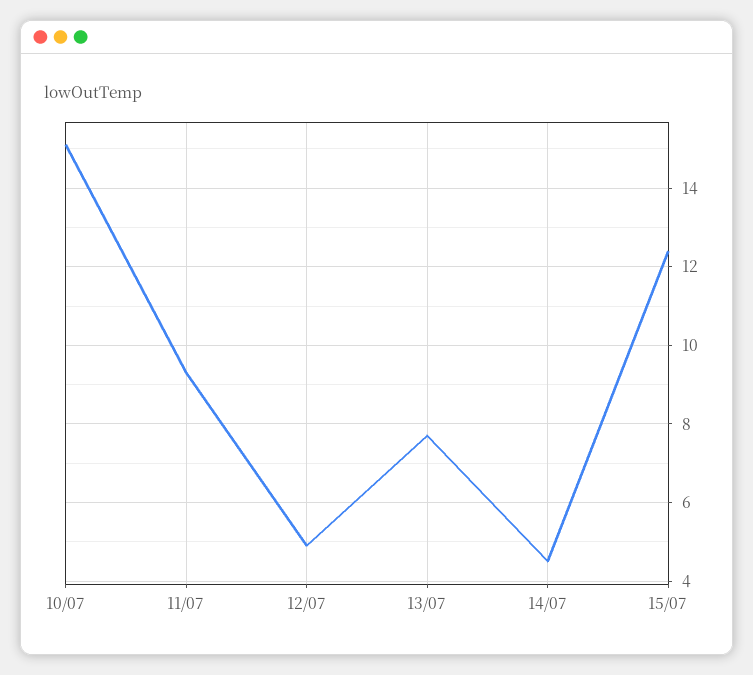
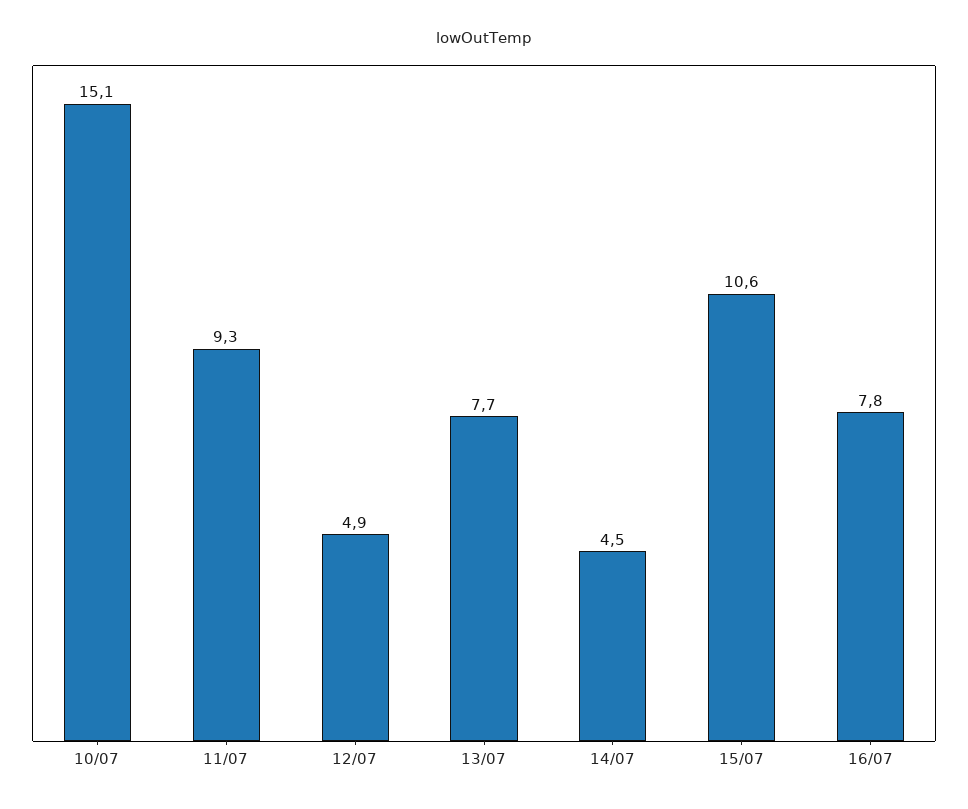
15/07: 12.5 -> 10.6
16/07: none -> 7.8

